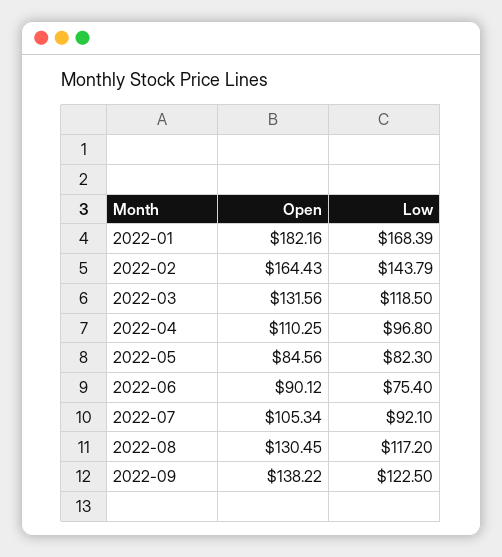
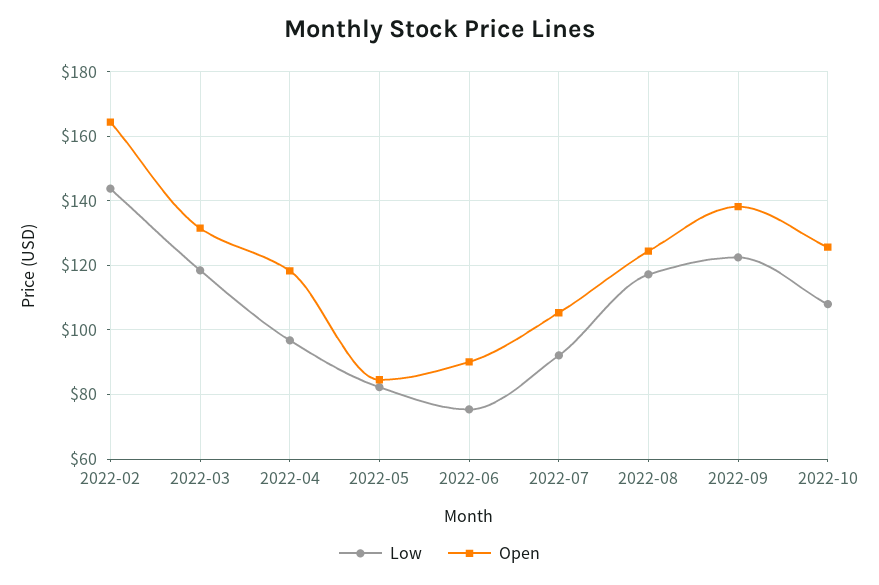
Open, 2022-01: 182.16 -> none
Low, 2022-01: 168.39 -> none
Open, 2022-04: 110.25 -> 118
Open, 2022-08: 130.45 -> 124
Low, 2022-10: none -> 108
Open, 2022-10: none -> 126

